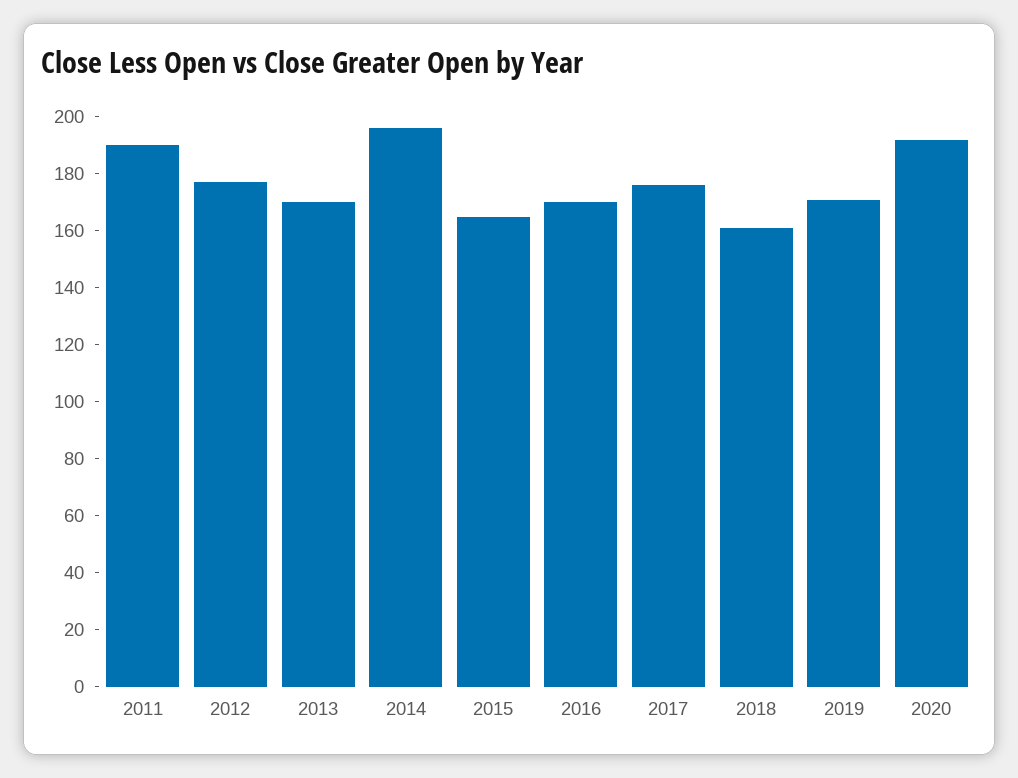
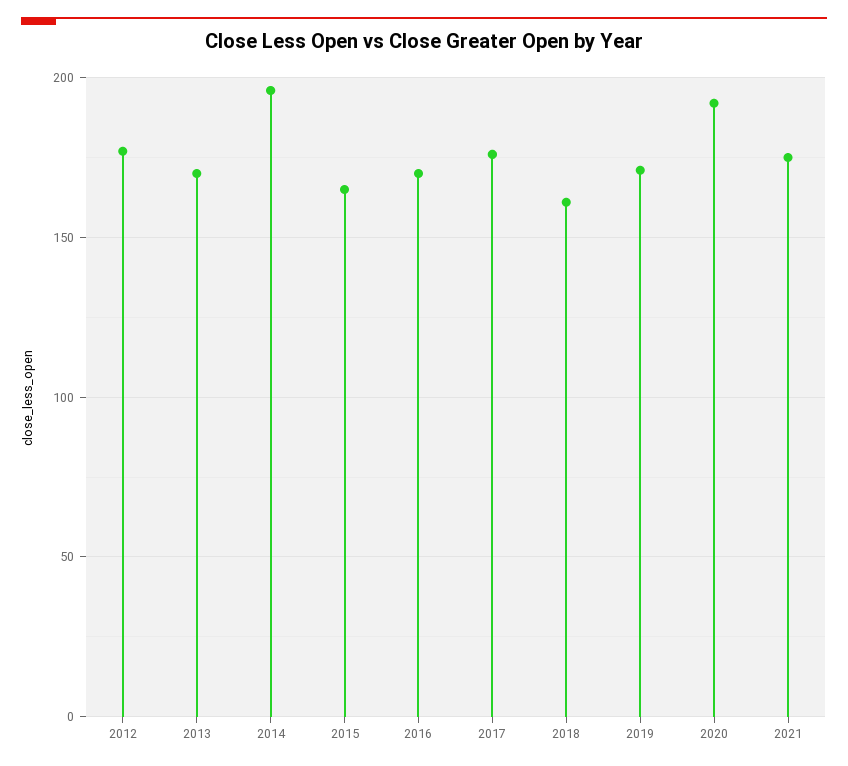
2011: 190 -> none
2021: none -> 175

